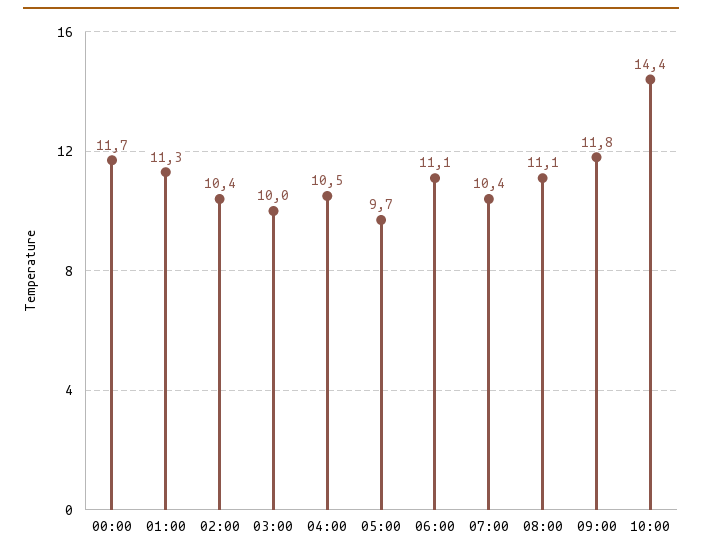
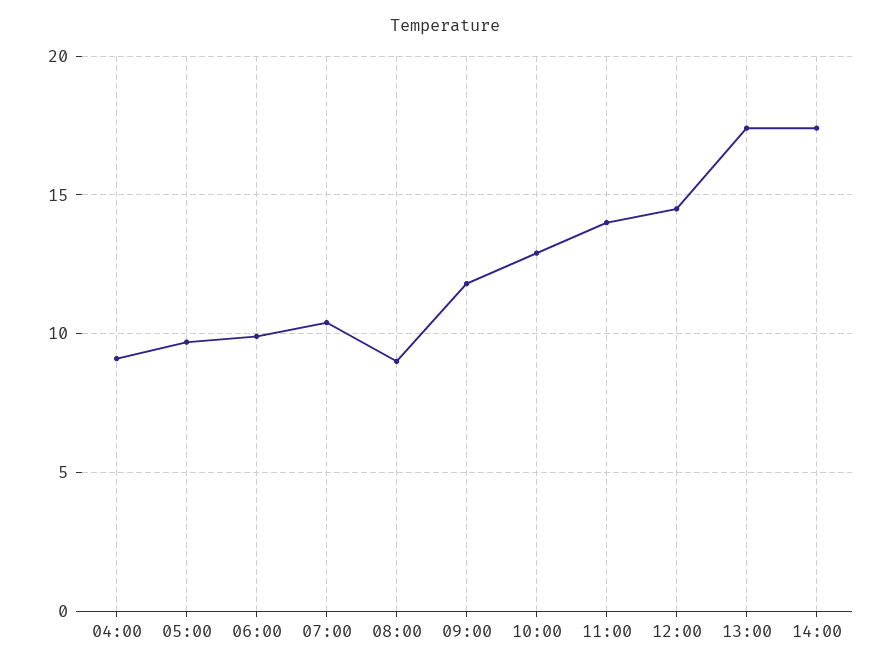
00:00: 11.7 -> none
01:00: 11.3 -> none
02:00: 10.4 -> none
03:00: 10 -> none
04:00: 10.5 -> 9
06:00: 11.1 -> 10
08:00: 11.1 -> 9
10:00: 14.4 -> 13
11:00: none -> 14
12:00: none -> 14.5
13:00: none -> 17.5
14:00: none -> 17.5

